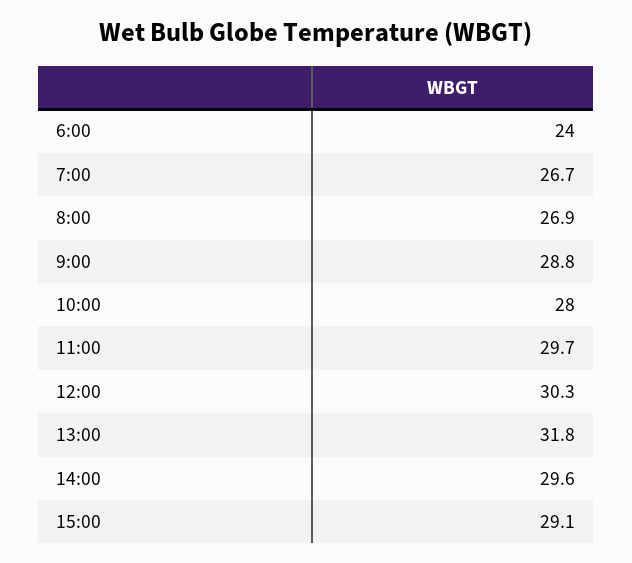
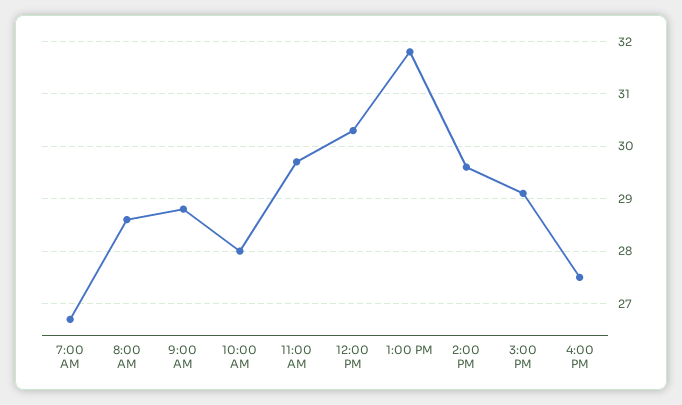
6:00: 24 -> none
8:00: 26.9 -> 28.5
4:00 PM: none -> 27.5

